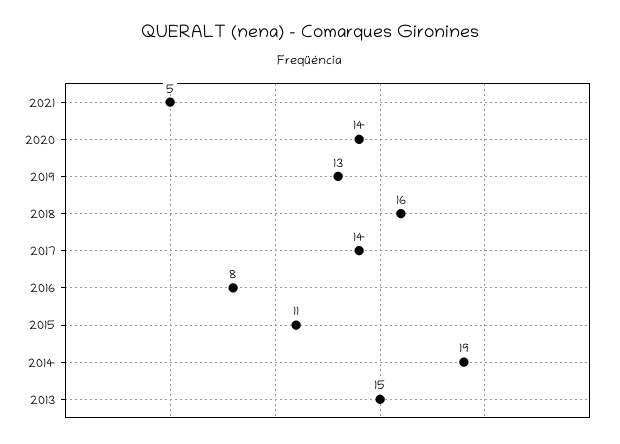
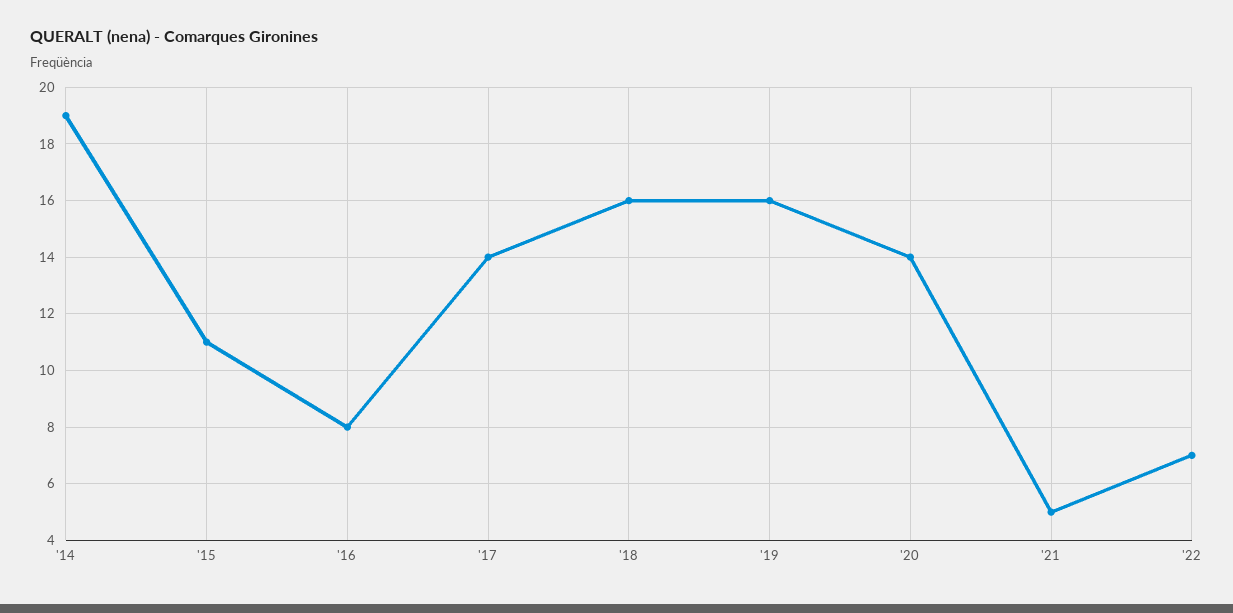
2019: 13 -> 16
2013: 15 -> none
'22: none -> 7

